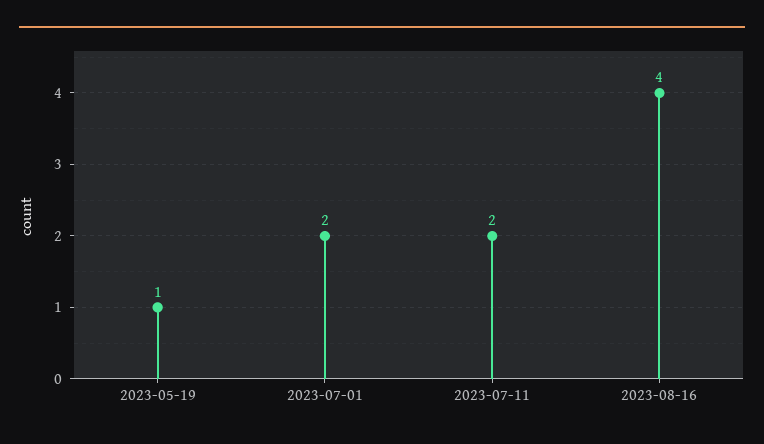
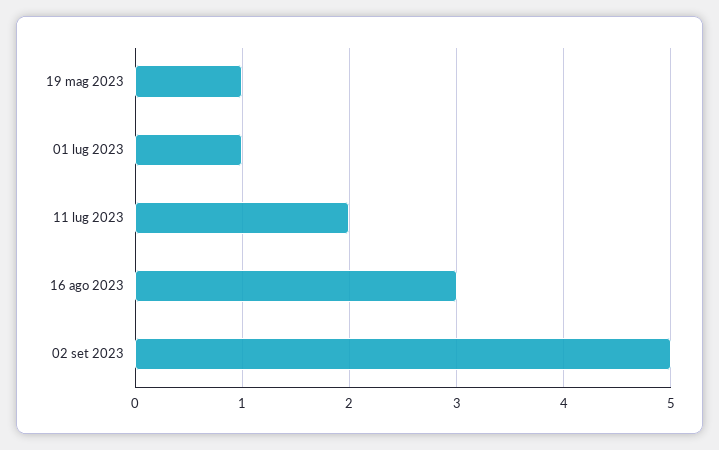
2023-07-01: 2 -> 1
2023-08-16: 4 -> 3
02 set 2023: none -> 5

